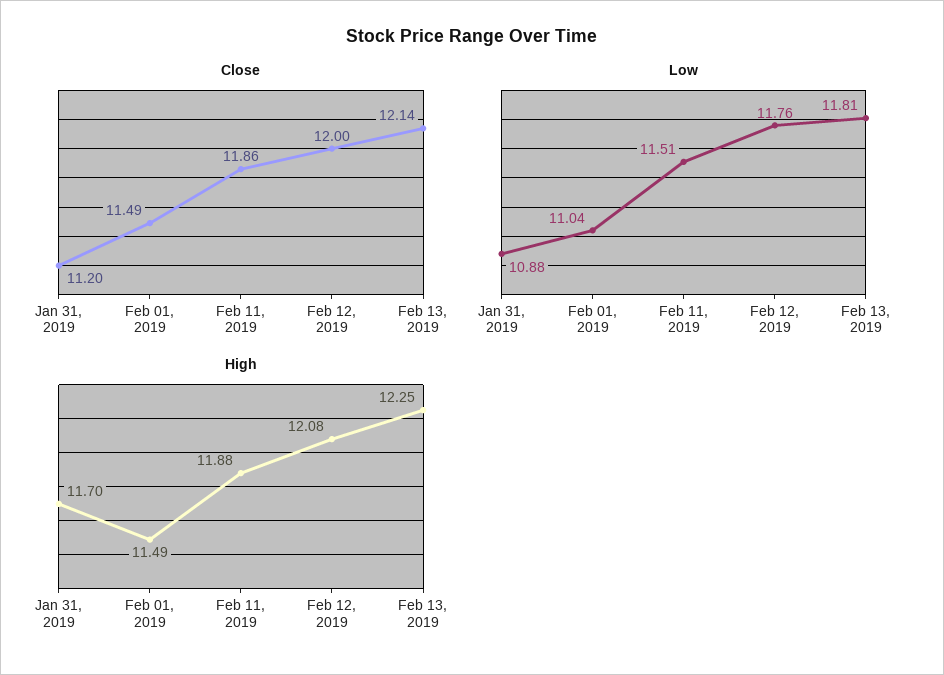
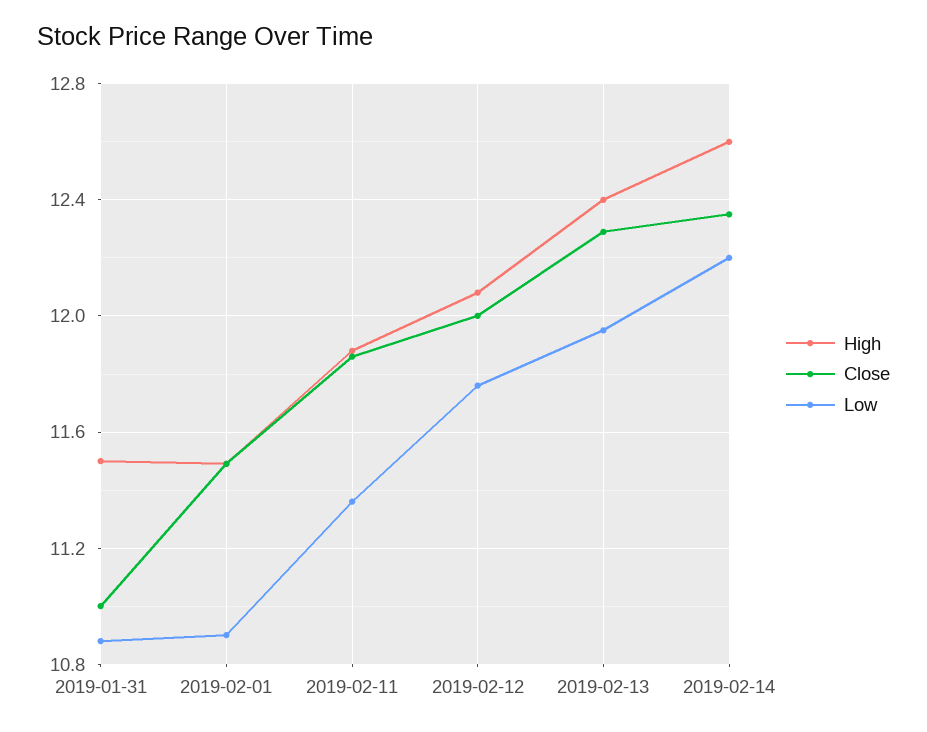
Close, Jan 31, 2019: 11.2 -> 11
Close, Feb 13, 2019: 12.14 -> 12.3
Low, Feb 01, 2019: 11.04 -> 10.9
Low, Feb 11, 2019: 11.51 -> 11.35
Low, Feb 13, 2019: 11.81 -> 11.95
High, Jan 31, 2019: 11.7 -> 11.5
High, Feb 13, 2019: 12.25 -> 12.4
High, 2019-02-14: none -> 12.6
Close, 2019-02-14: none -> 12.35
Low, 2019-02-14: none -> 12.2

